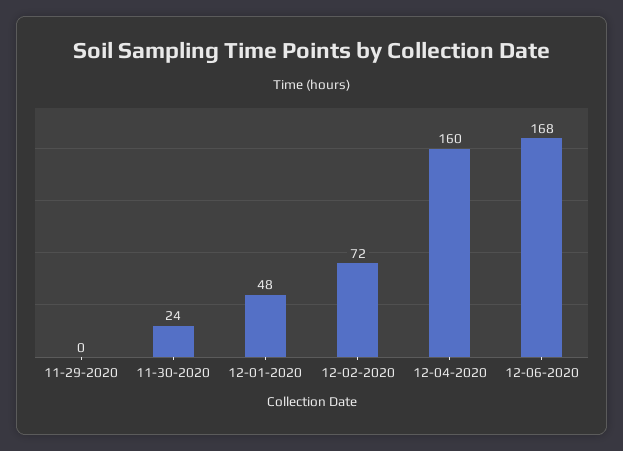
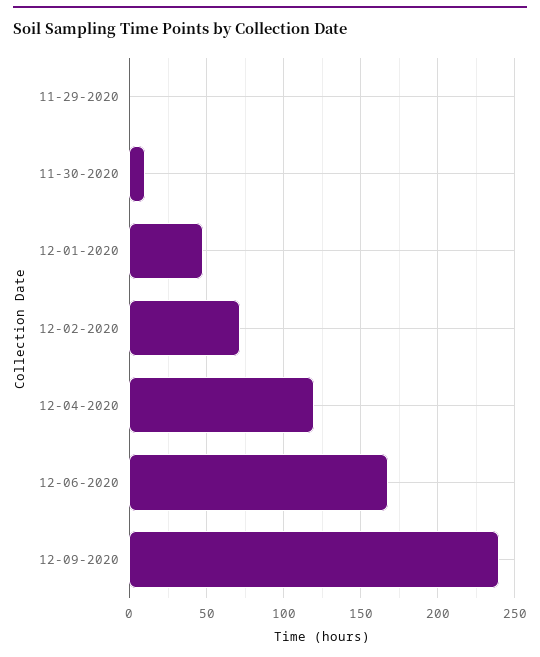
11-30-2020: 24 -> 10
12-04-2020: 160 -> 120
12-09-2020: none -> 240

